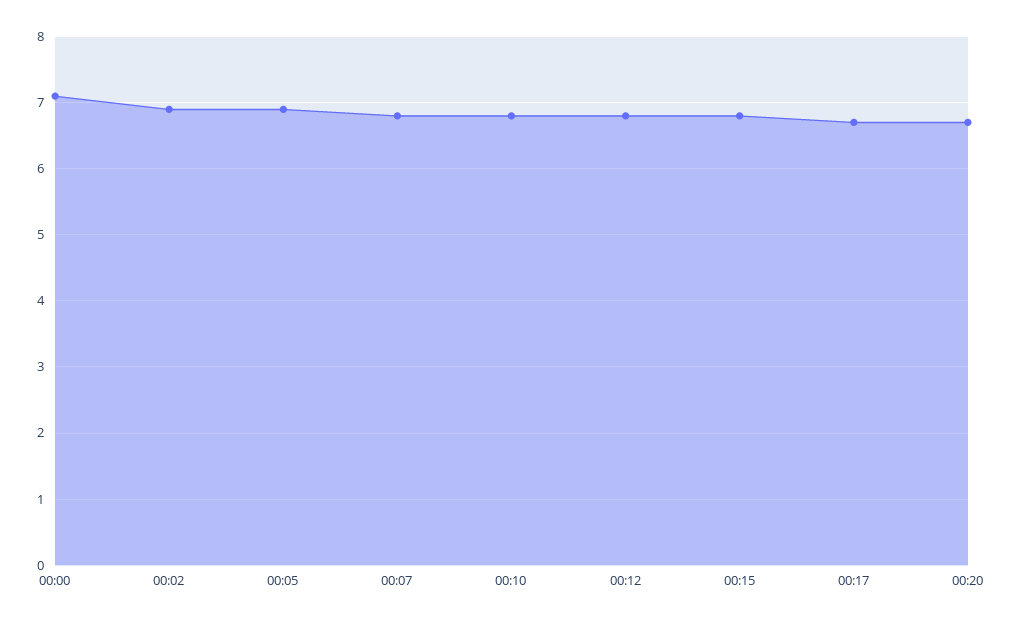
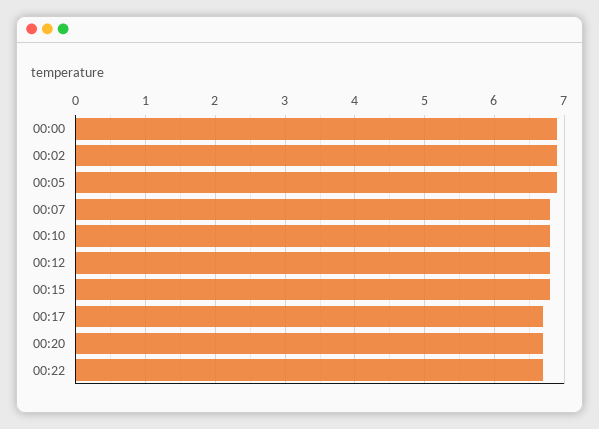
00:00: 7.1 -> 6.9
00:22: none -> 6.7

